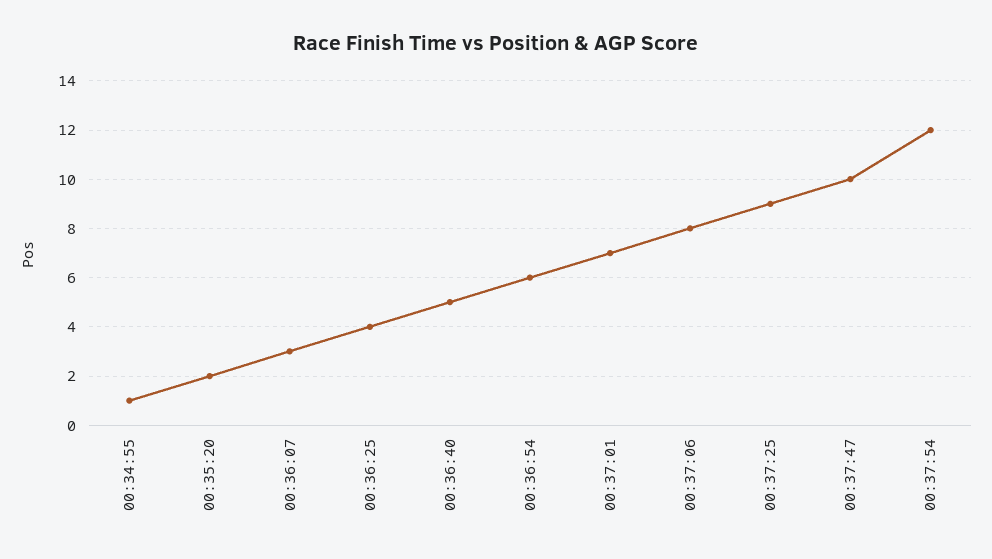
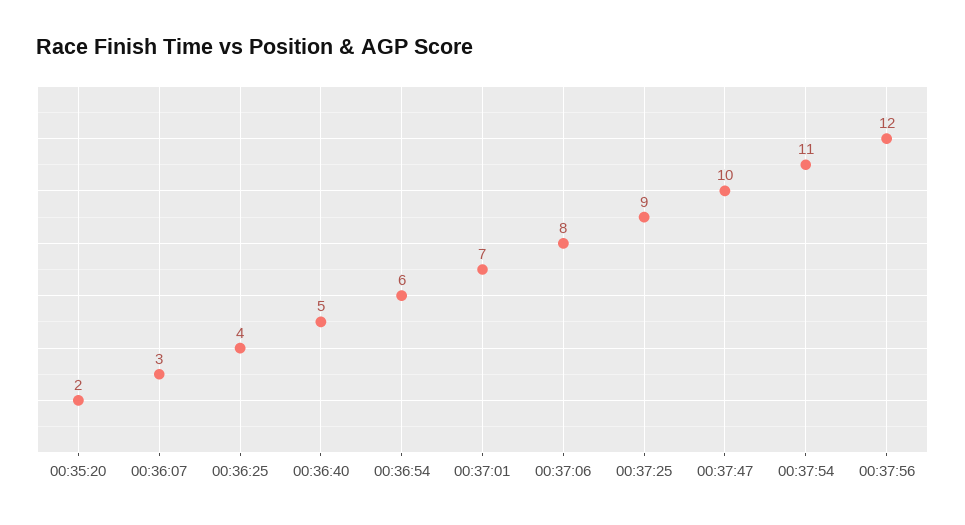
00:34:55: 1 -> none
00:37:54: 12 -> 11
00:37:56: none -> 12

